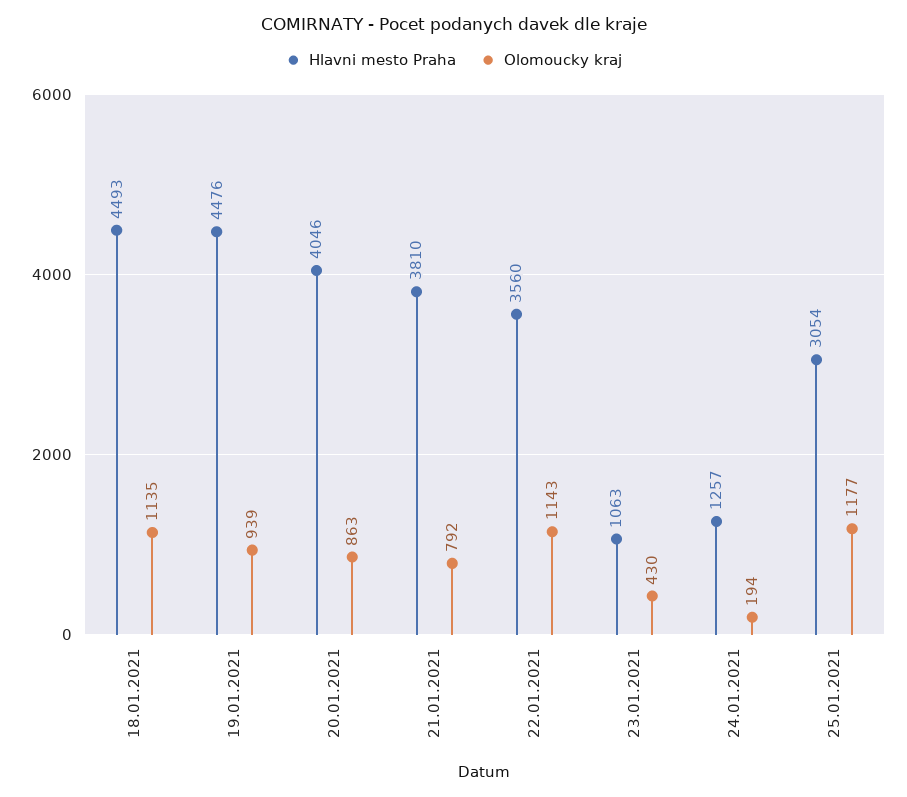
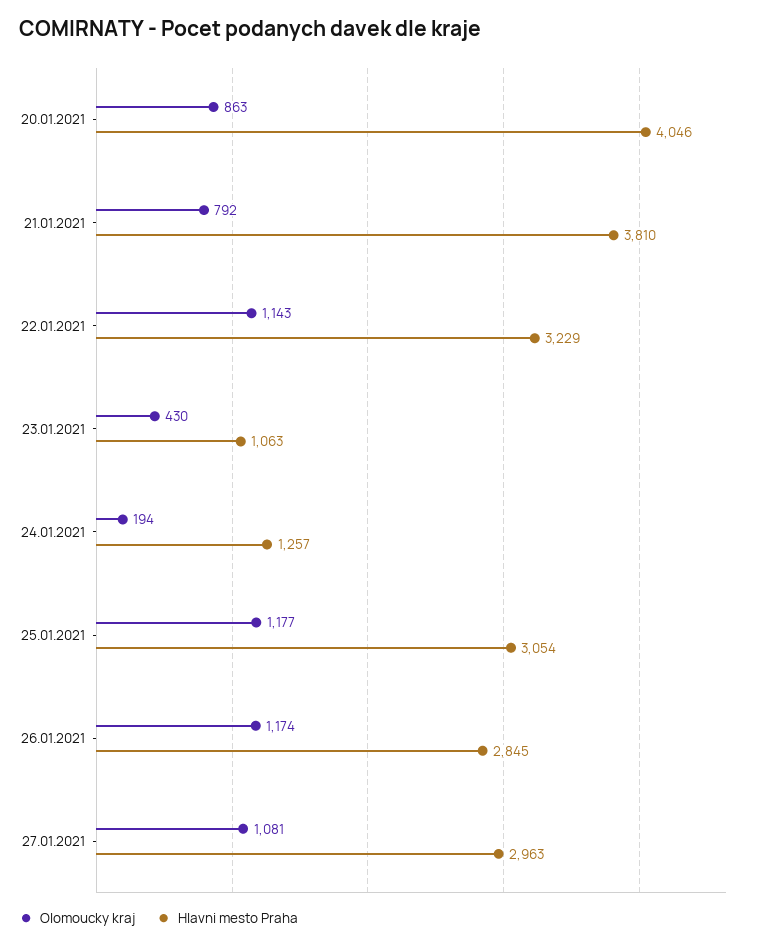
Hlavni mesto Praha, 18.01.2021: 4493 -> none
Olomoucky kraj, 18.01.2021: 1135 -> none
Hlavni mesto Praha, 19.01.2021: 4476 -> none
Olomoucky kraj, 19.01.2021: 939 -> none
Hlavni mesto Praha, 22.01.2021: 3560 -> 3229
Olomoucky kraj, 26.01.2021: none -> 1174
Hlavni mesto Praha, 26.01.2021: none -> 2845
Olomoucky kraj, 27.01.2021: none -> 1081
Hlavni mesto Praha, 27.01.2021: none -> 2963

